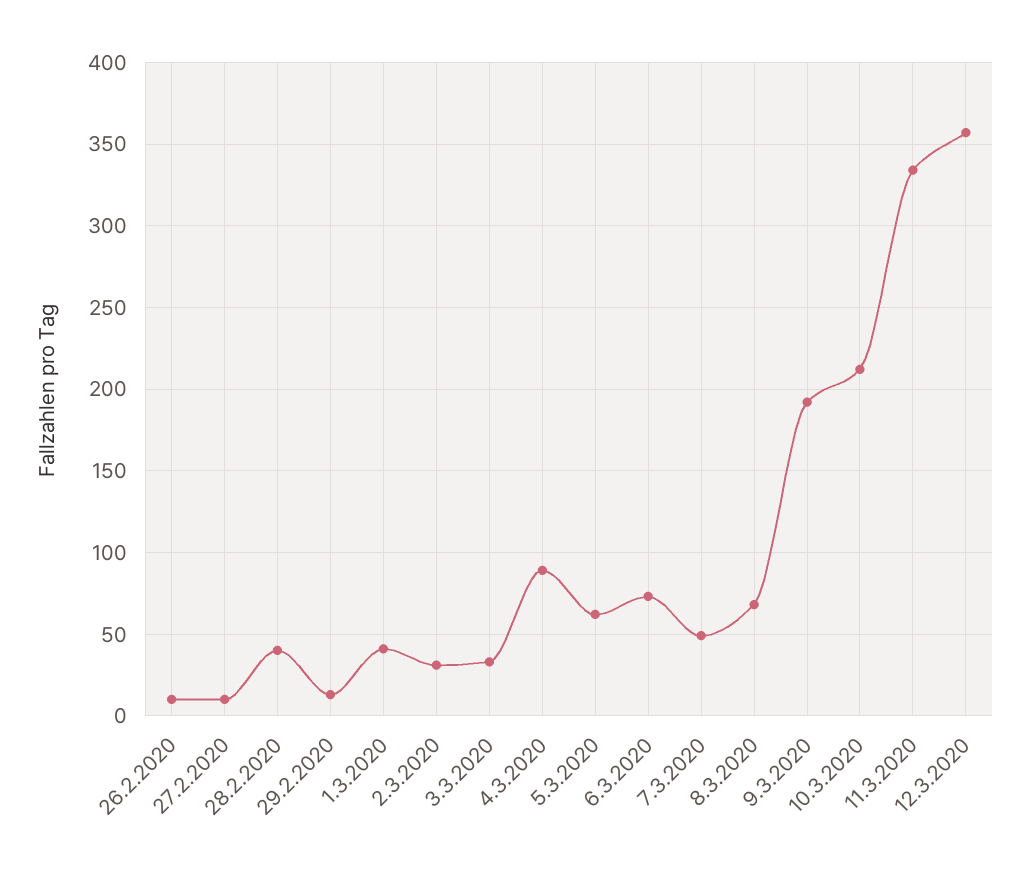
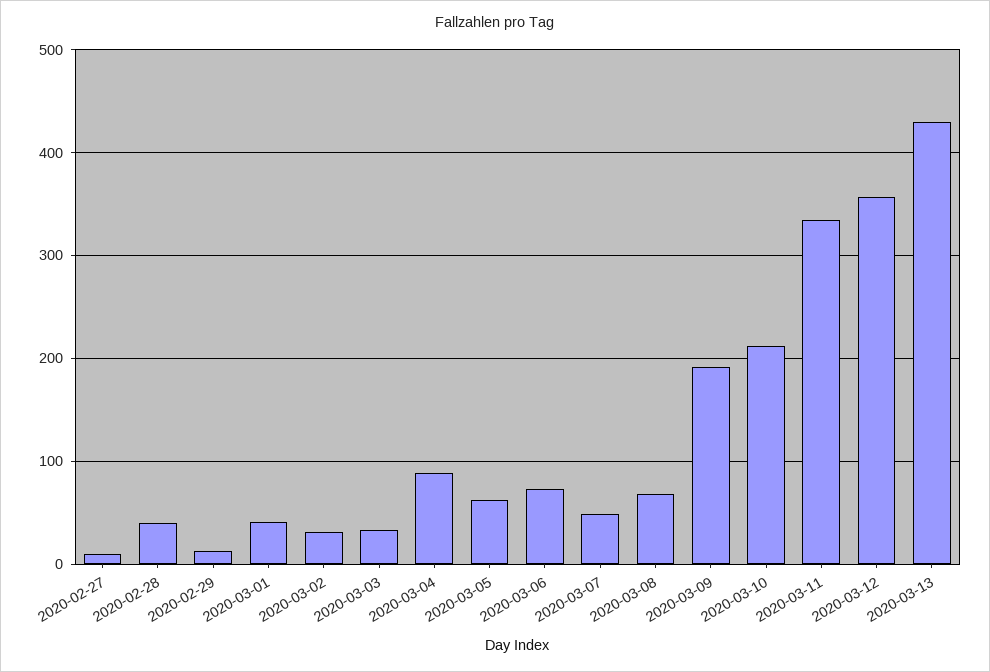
26.2.2020: 10 -> none
2020-03-13: none -> 430

